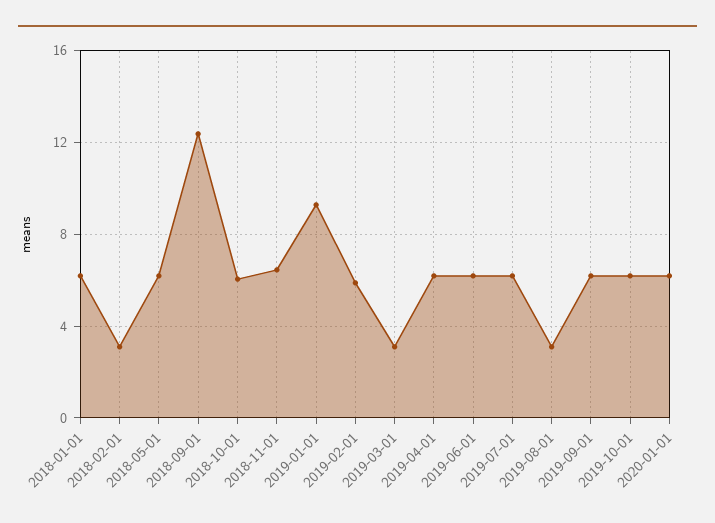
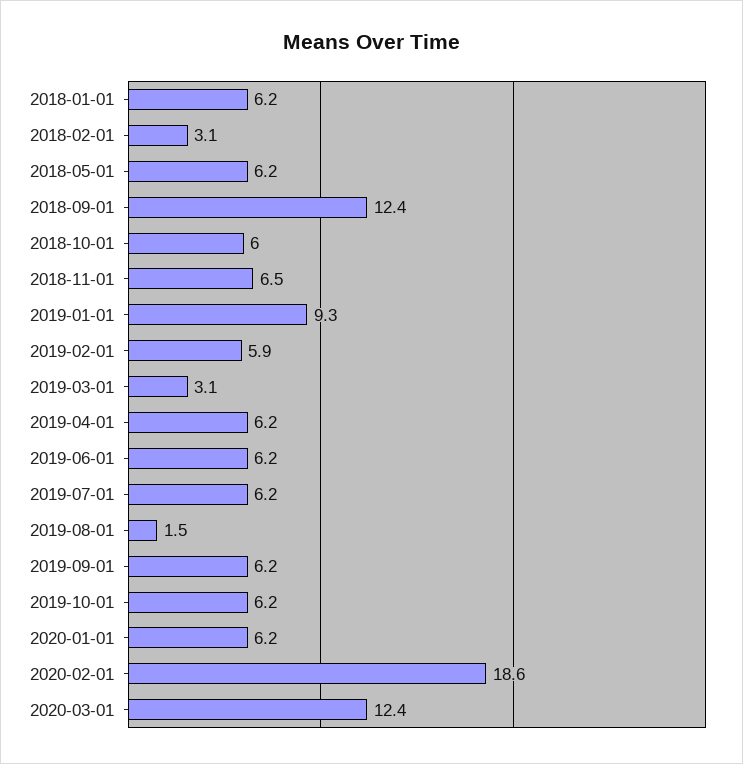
2019-08-01: 3 -> 1.5
2020-02-01: none -> 18.6
2020-03-01: none -> 12.4

